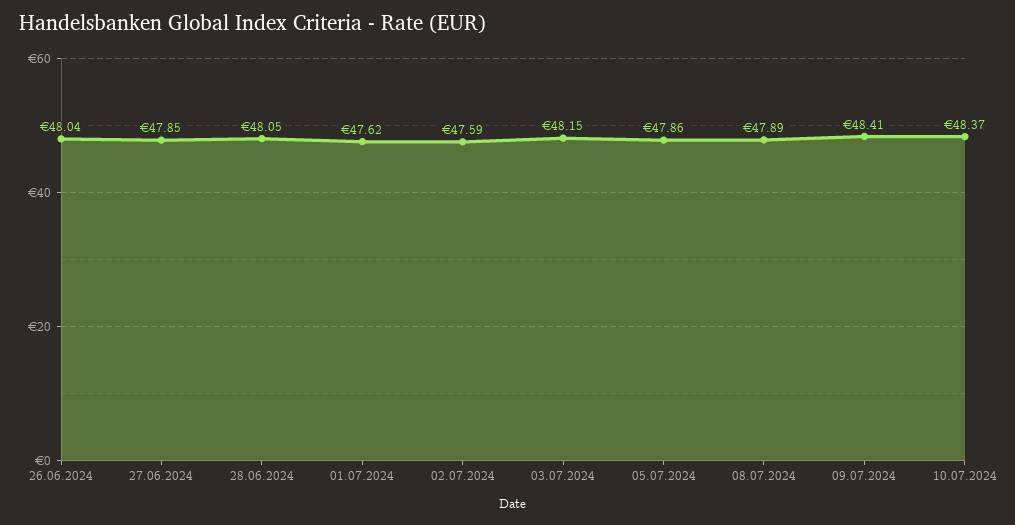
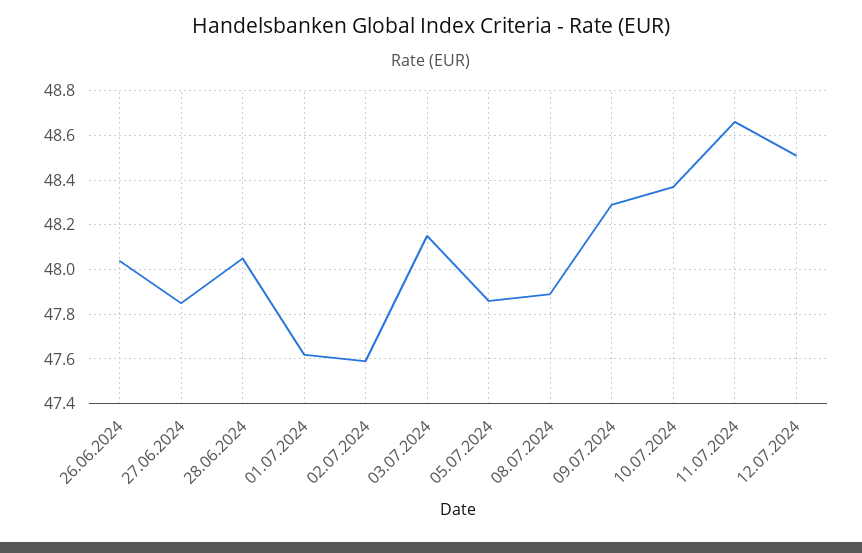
09.07.2024: 48.41 -> 48.3
11.07.2024: none -> 48.65
12.07.2024: none -> 48.5

